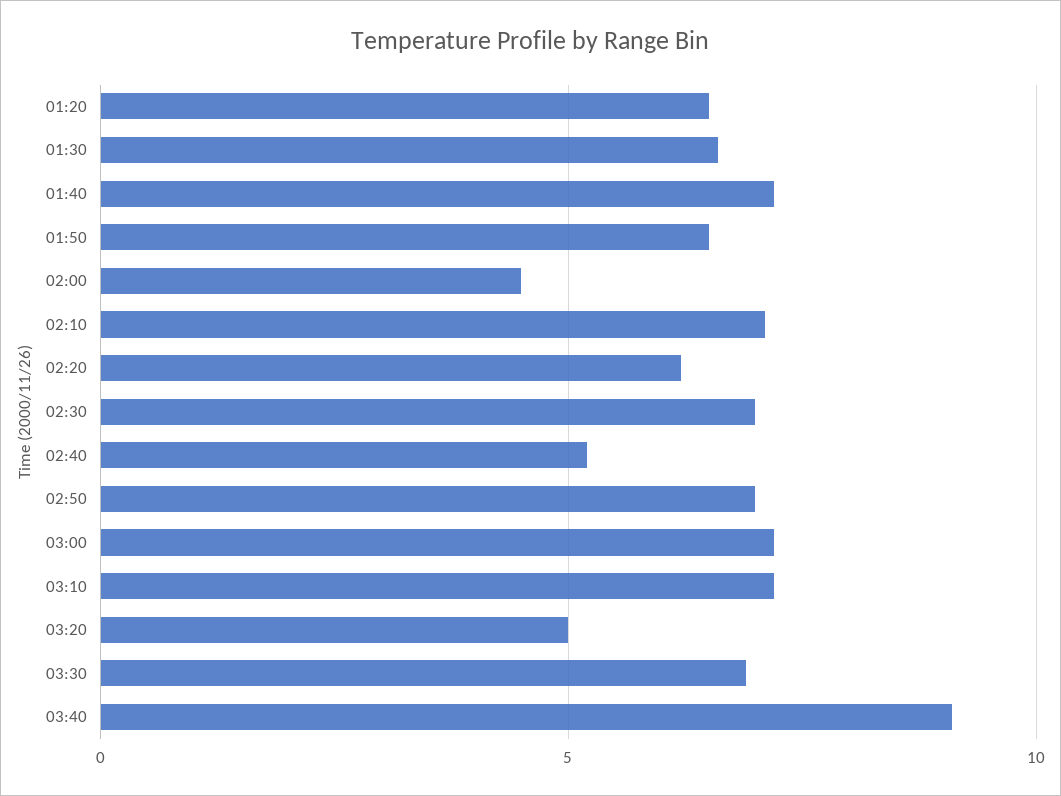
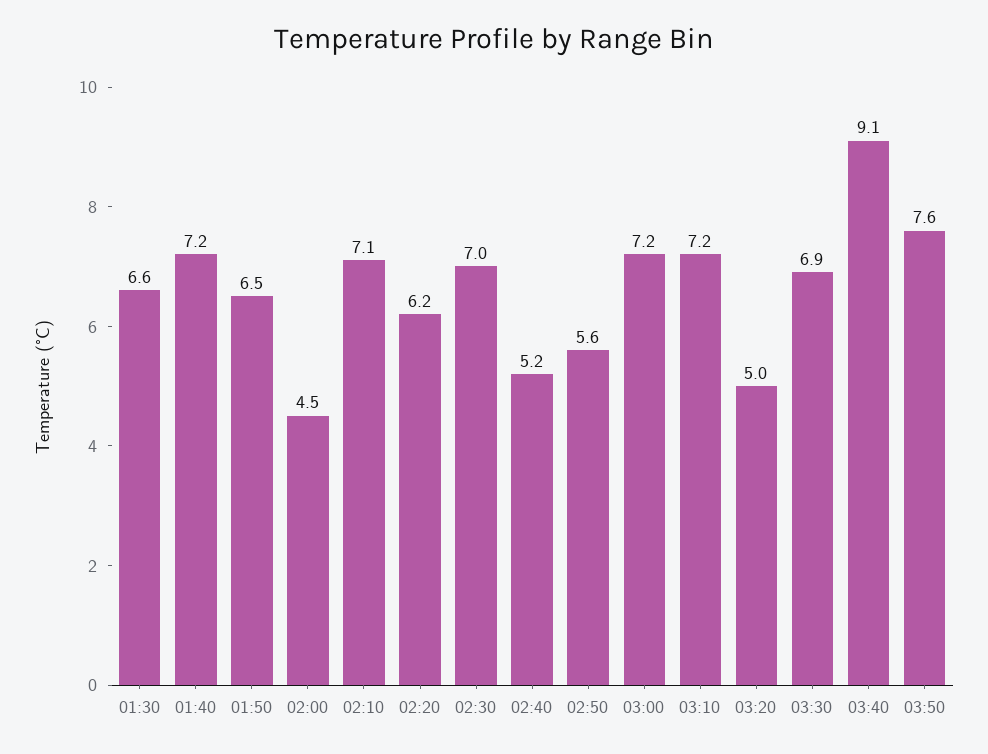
01:20: 6.5 -> none
02:50: 7 -> 5.6
03:50: none -> 7.6

